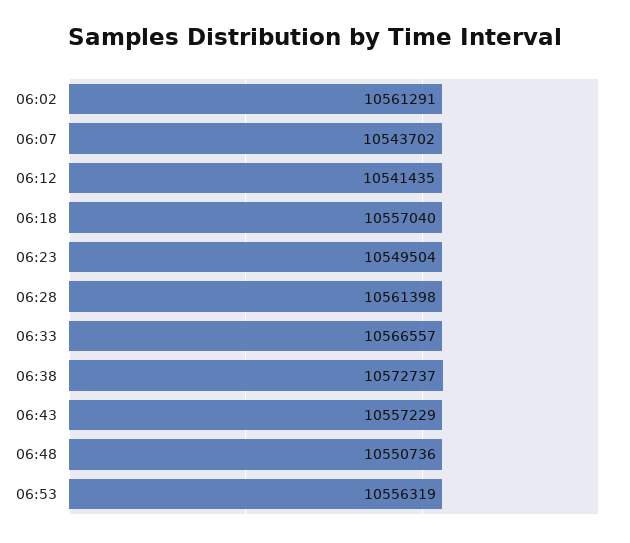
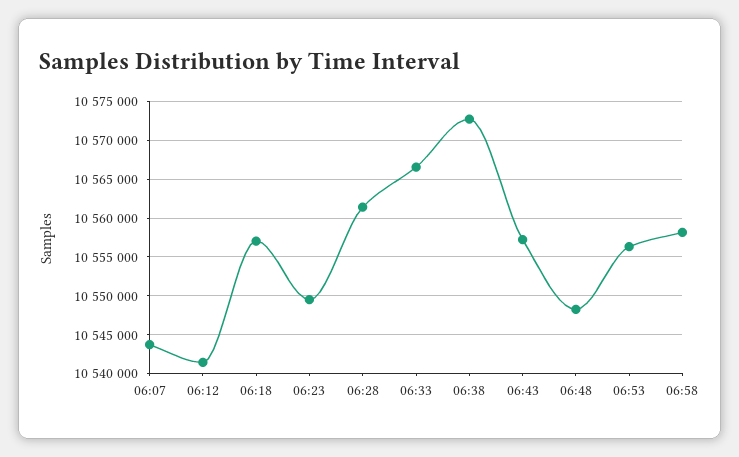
06:02: 10561291 -> none
06:48: 10550736 -> 10548000
06:58: none -> 10558000

